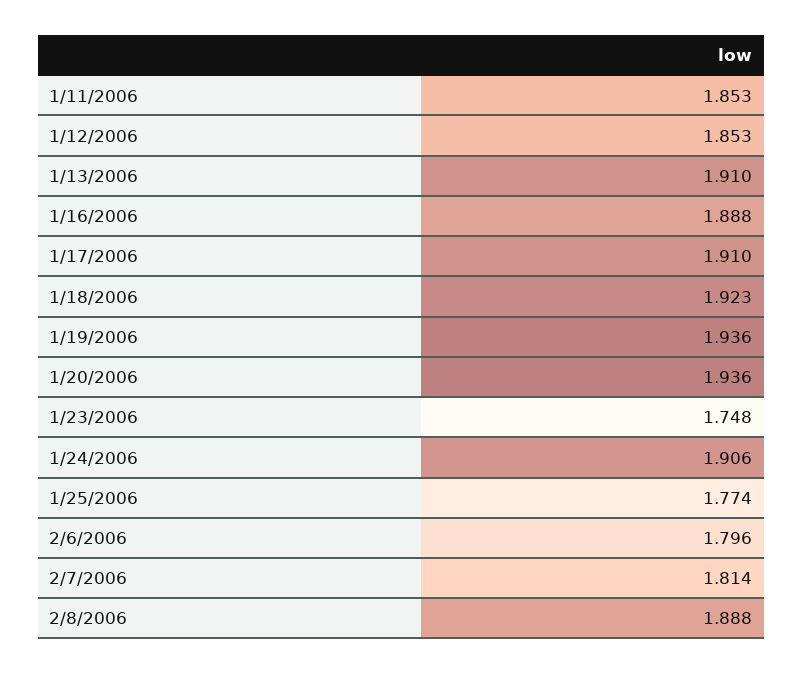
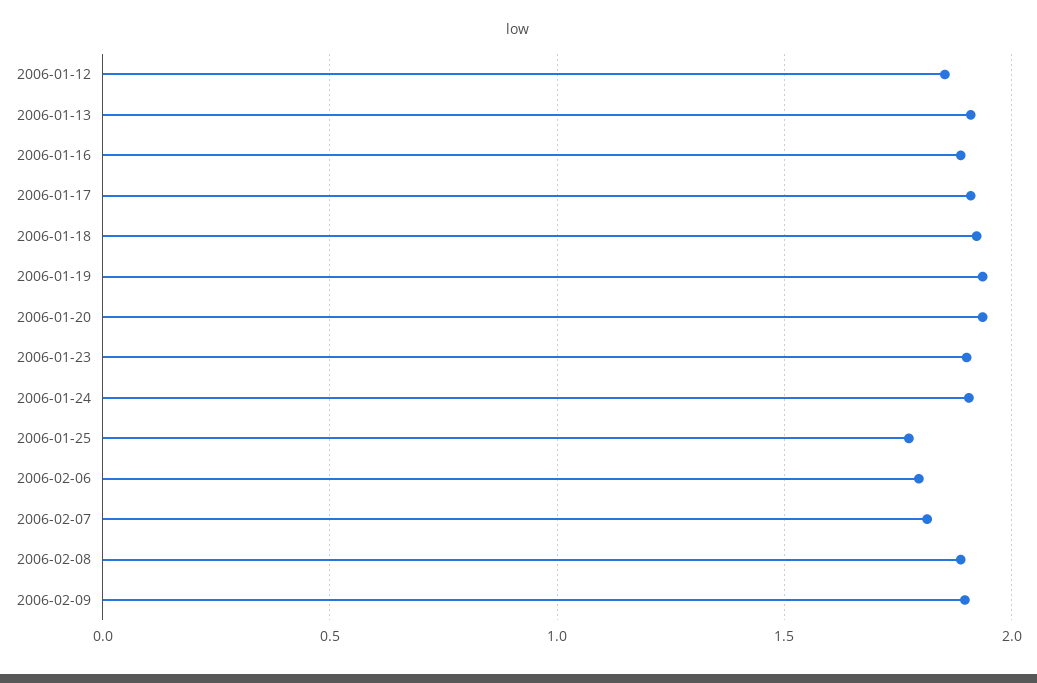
1/11/2006: 1.853 -> none
1/23/2006: 1.748 -> 1.9
2006-02-09: none -> 1.9

